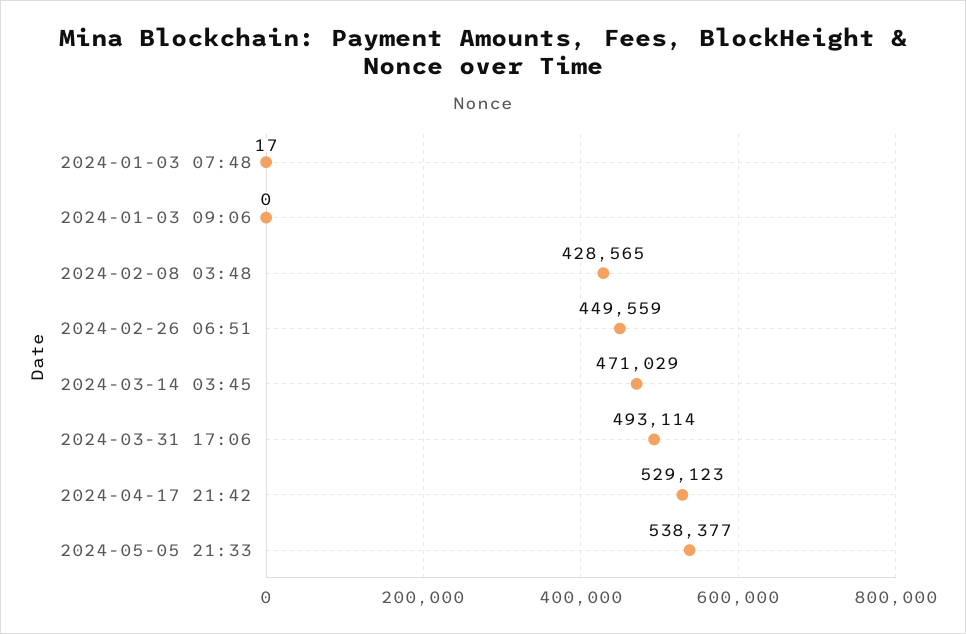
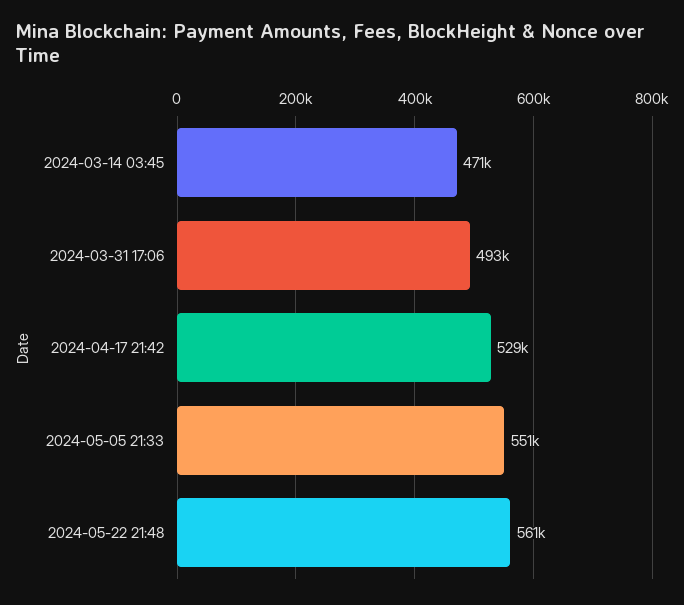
2024-01-03 07:48: 17 -> none
2024-01-03 09:06: 0 -> none
2024-02-08 03:48: 428565 -> none
2024-02-26 06:51: 449559 -> none
2024-05-05 21:33: 538377 -> 551000
2024-05-22 21:48: none -> 561000

